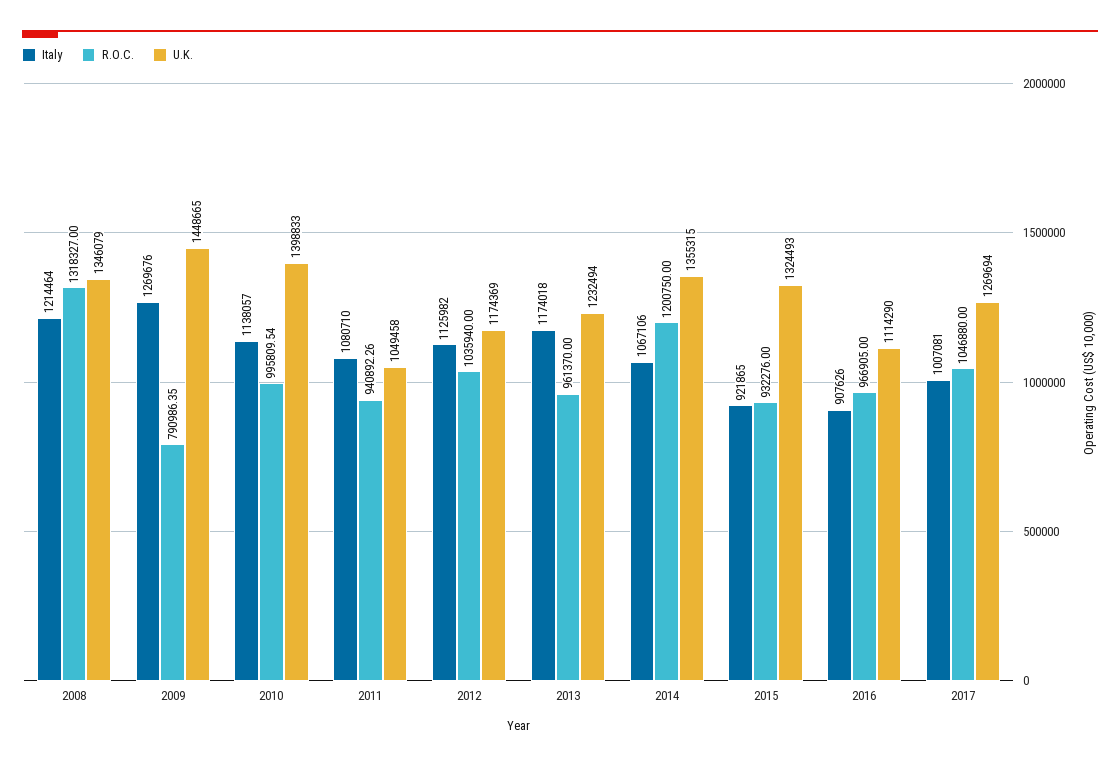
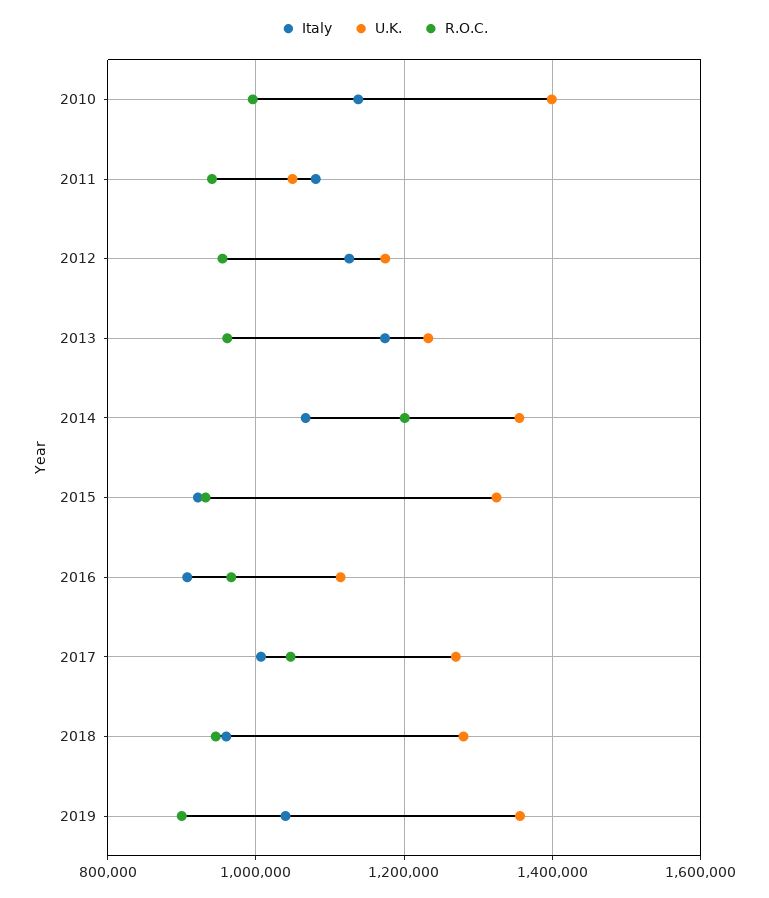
Italy, 2008: 1214464 -> none
R.O.C., 2008: 1318327 -> none
U.K., 2008: 1346079 -> none
Italy, 2009: 1269676 -> none
R.O.C., 2009: 790986.35 -> none
U.K., 2009: 1448665 -> none
R.O.C., 2012: 1035940 -> 960000
Italy, 2018: none -> 960000
U.K., 2018: none -> 1280000
R.O.C., 2018: none -> 940000
Italy, 2019: none -> 1040000
U.K., 2019: none -> 1360000
R.O.C., 2019: none -> 900000

